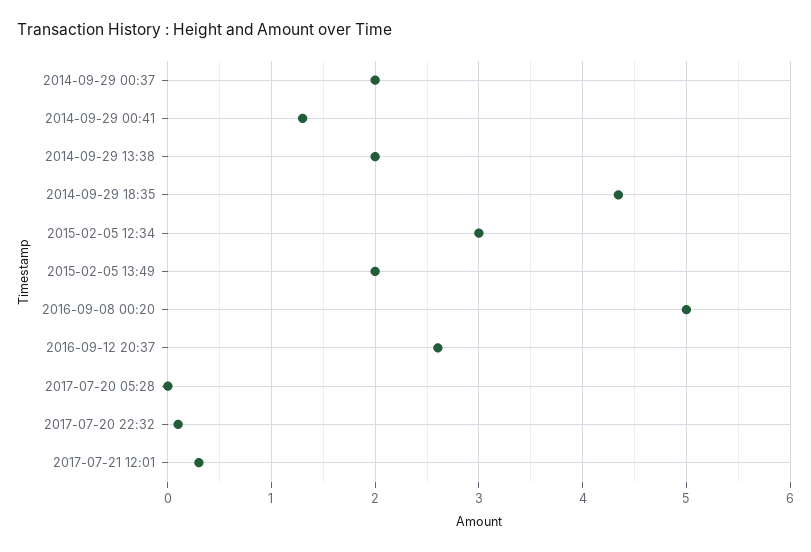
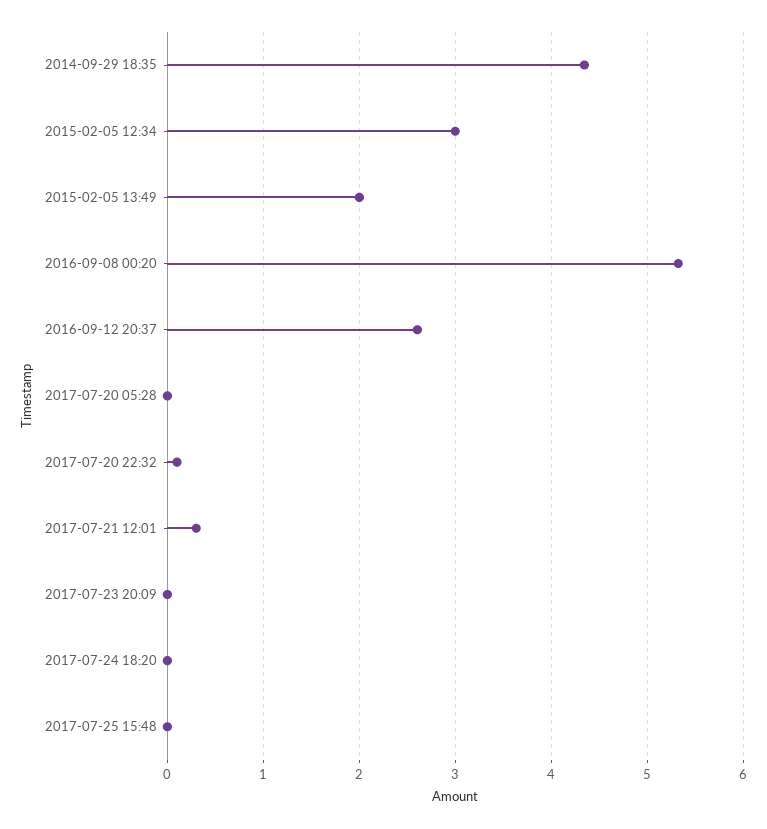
2014-09-29 00:37: 2 -> none
2014-09-29 00:41: 1.3 -> none
2014-09-29 13:38: 2 -> none
2016-09-08 00:20: 5 -> 5.3
2017-07-23 20:09: none -> 0
2017-07-24 18:20: none -> 0
2017-07-25 15:48: none -> 0

